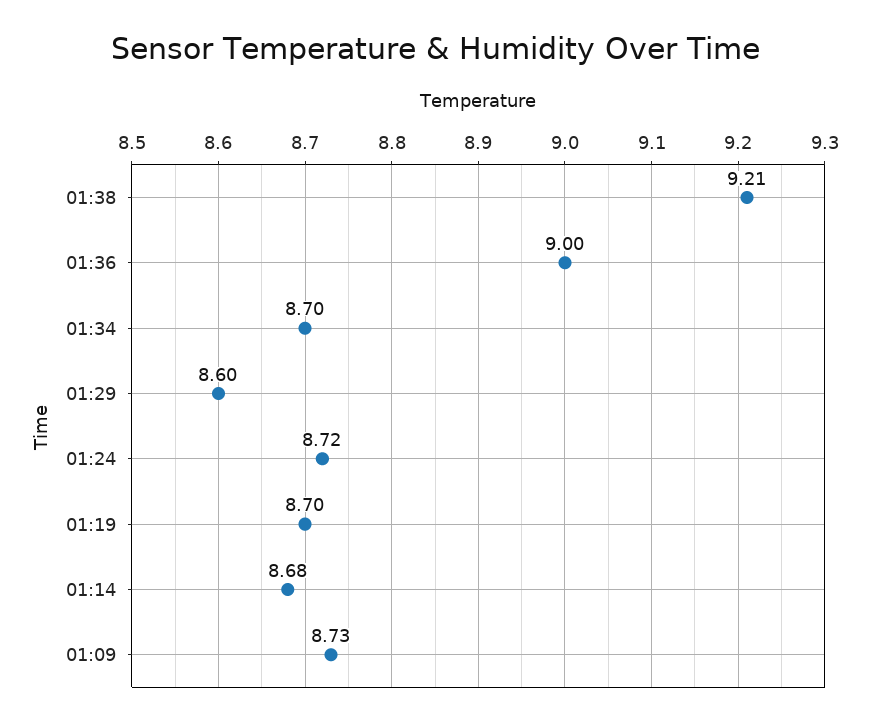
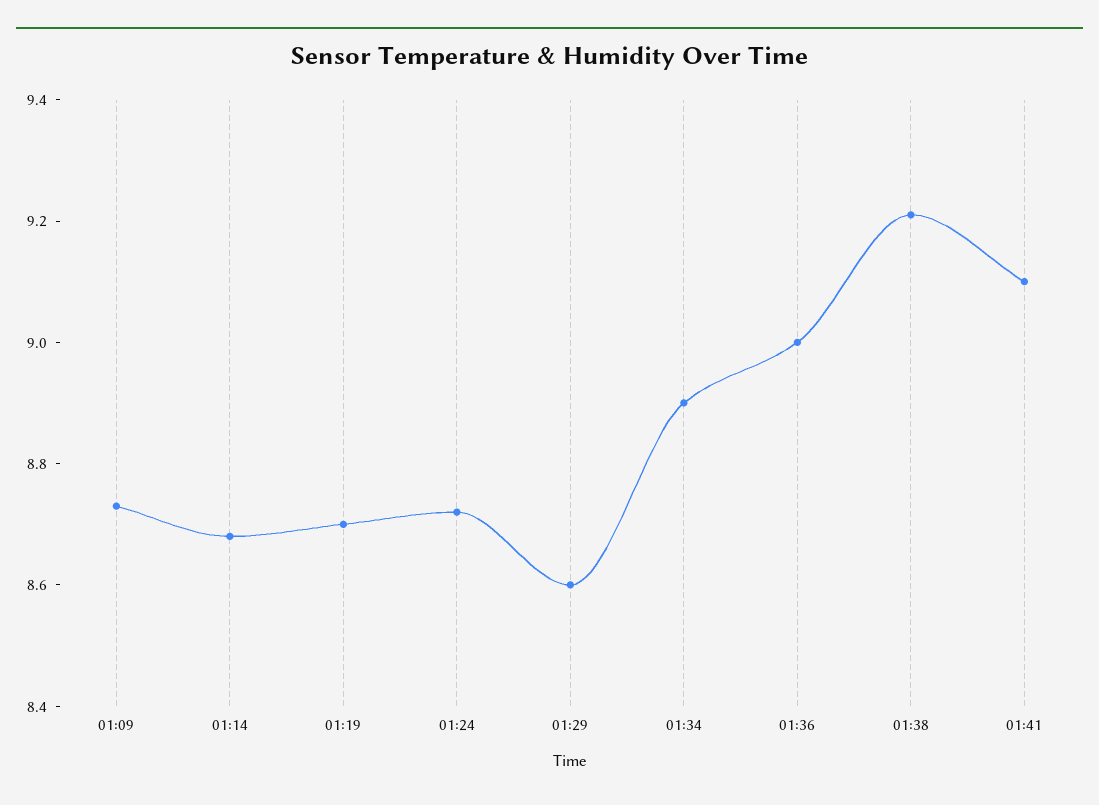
01:34: 8.7 -> 8.9
01:41: none -> 9.1

